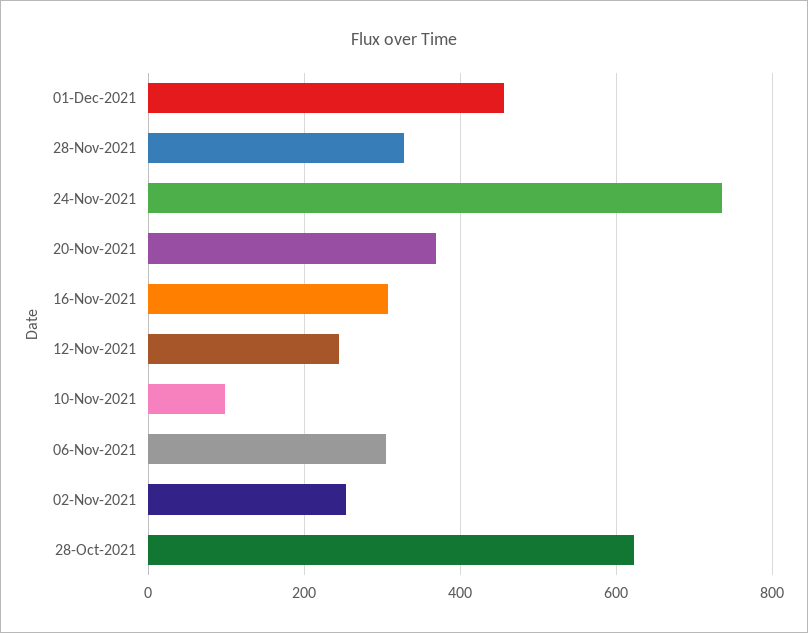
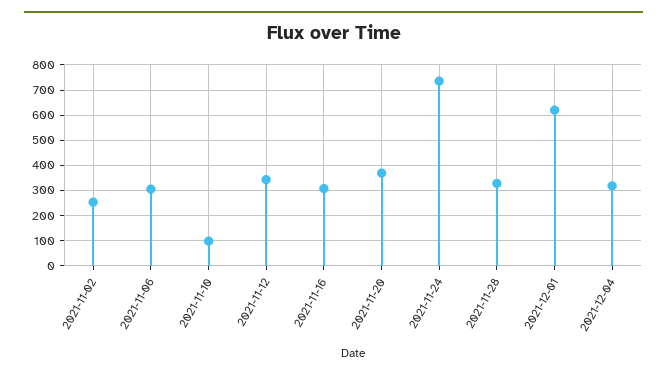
01-Dec-2021: 460 -> 625
12-Nov-2021: 240 -> 350
28-Oct-2021: 620 -> none
2021-12-04: none -> 325

